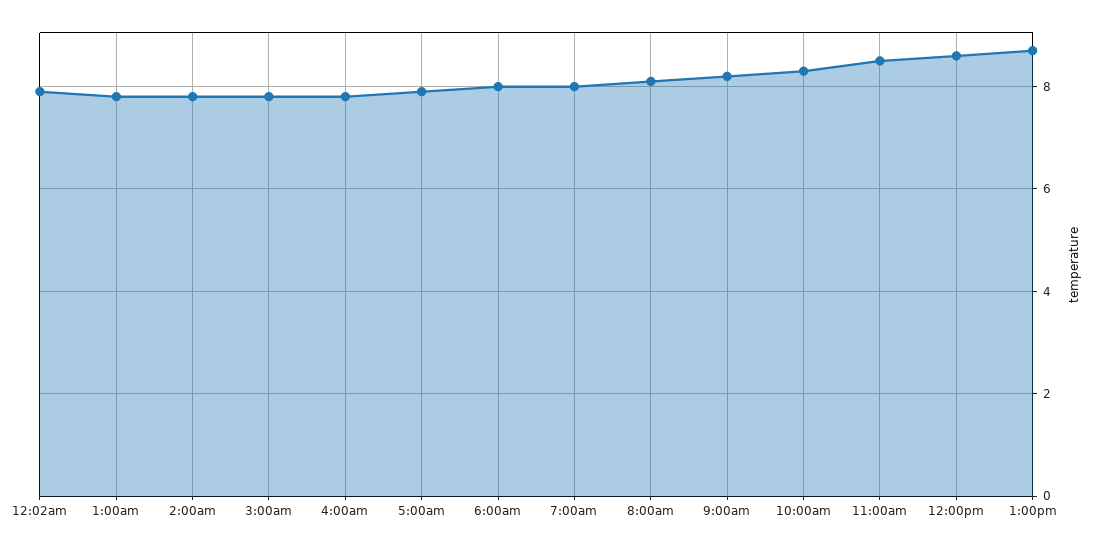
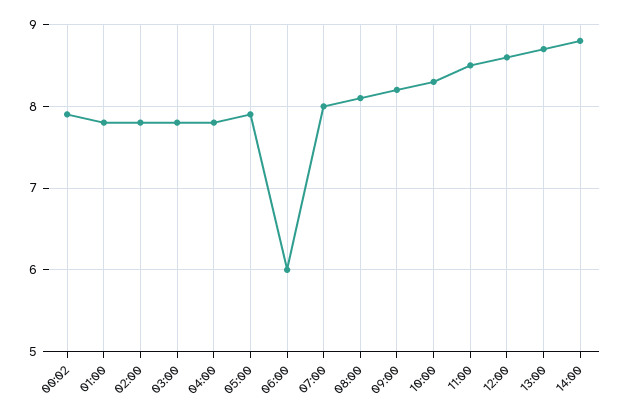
6:00am: 8 -> 6
14:00: none -> 8.8

